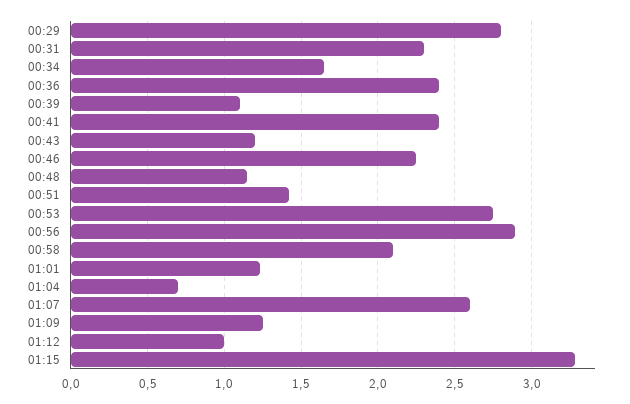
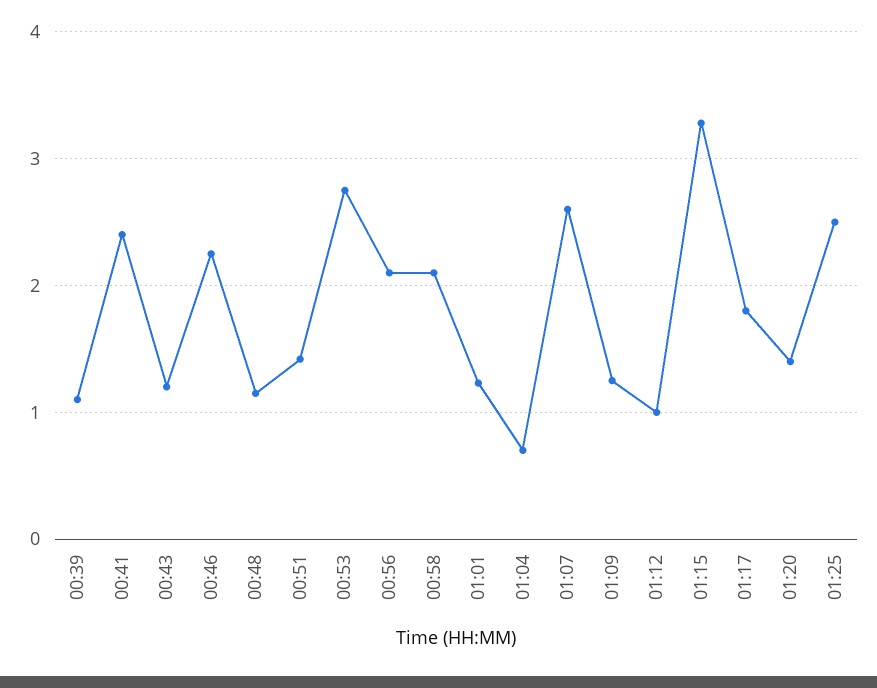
00:29: 2.8 -> none
00:31: 2.3 -> none
00:34: 1.65 -> none
00:36: 2.4 -> none
00:56: 2.9 -> 2.1
01:17: none -> 1.8
01:20: none -> 1.4
01:25: none -> 2.5

